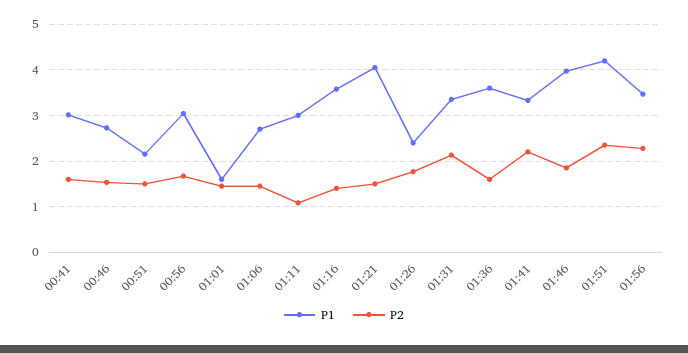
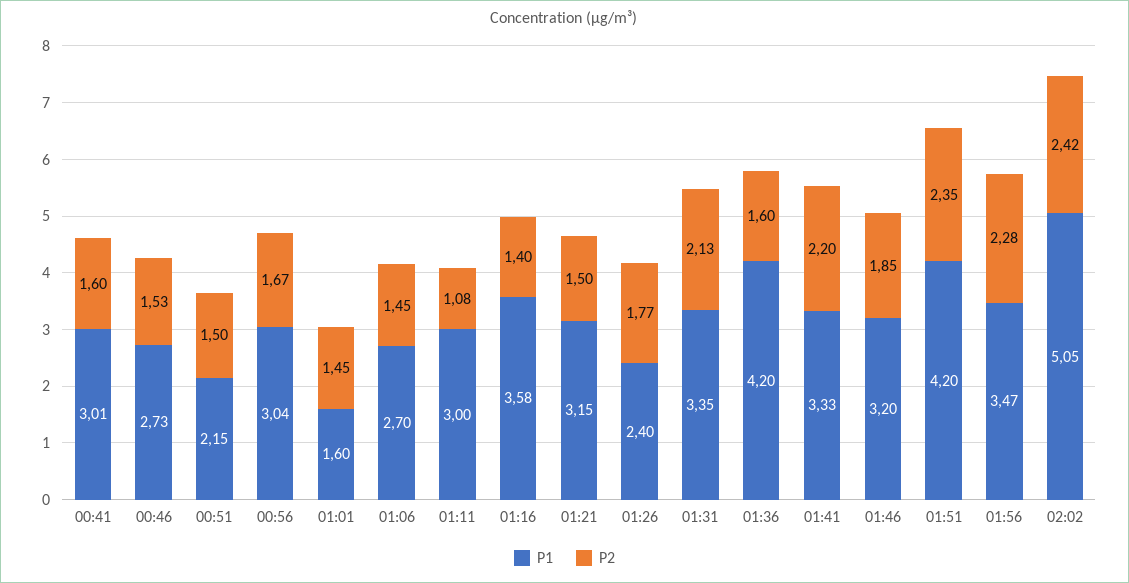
P1, 01:21: 4 -> 3.15
P1, 01:36: 3.6 -> 4.2
P1, 01:46: 4 -> 3.2
P1, 02:02: none -> 5.05
P2, 02:02: none -> 2.42

